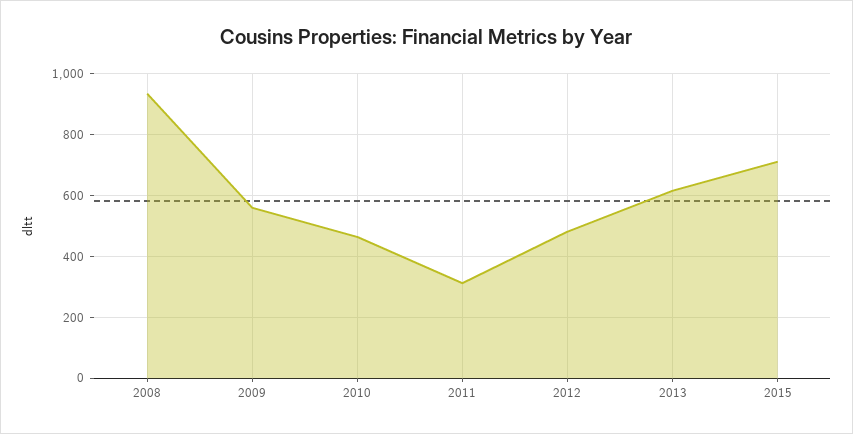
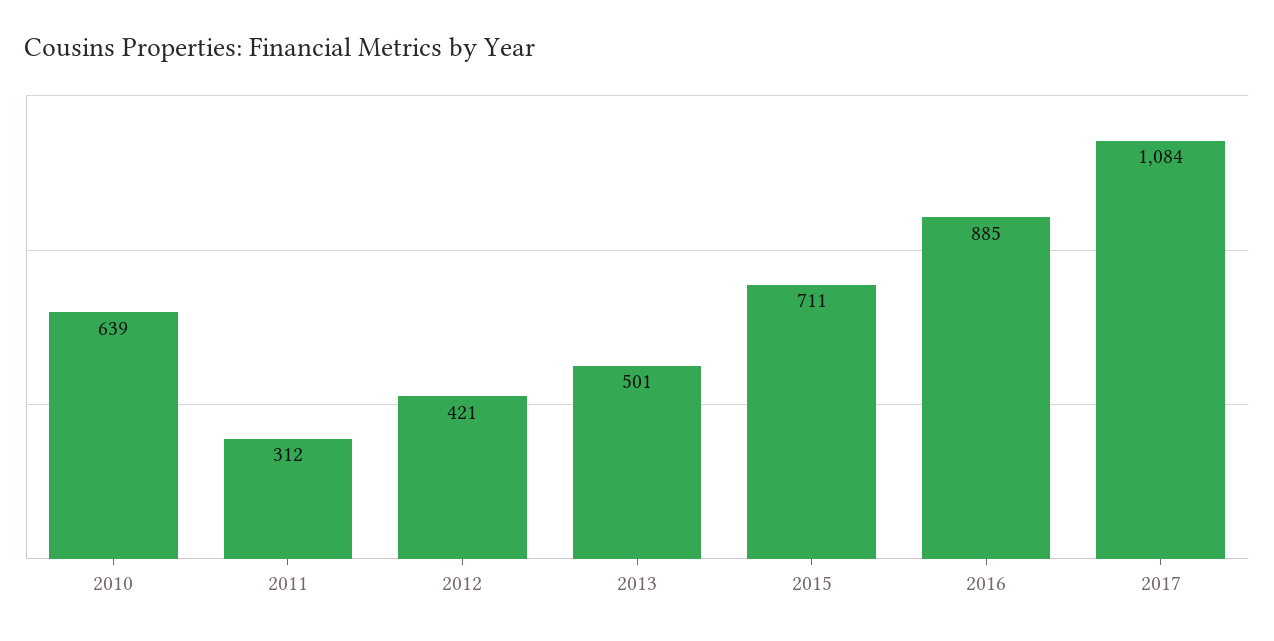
2008: 940 -> none
2009: 560 -> none
2010: 460 -> 639
2012: 480 -> 421
2013: 620 -> 501
2016: none -> 885
2017: none -> 1084

